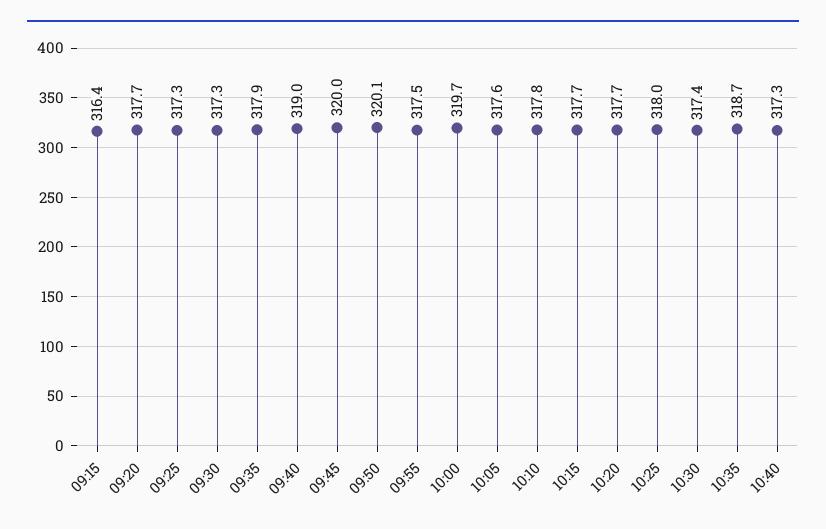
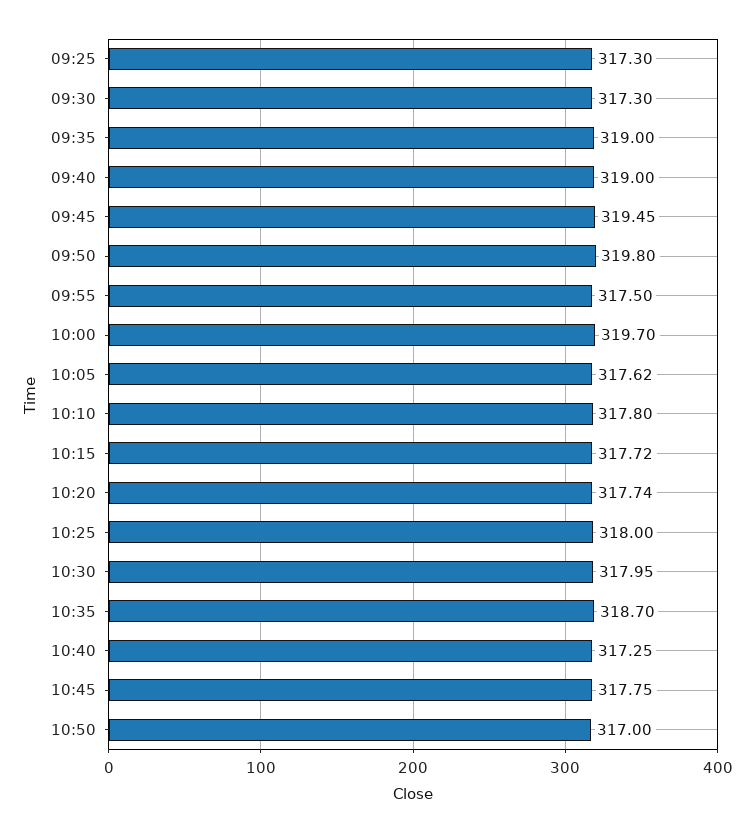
09:15: 316.4 -> none
09:20: 317.7 -> none
09:35: 317.9 -> 319
09:45: 320 -> 319.45
09:50: 320.1 -> 319.8
10:30: 317.4 -> 317.95
10:45: none -> 317.75
10:50: none -> 317

